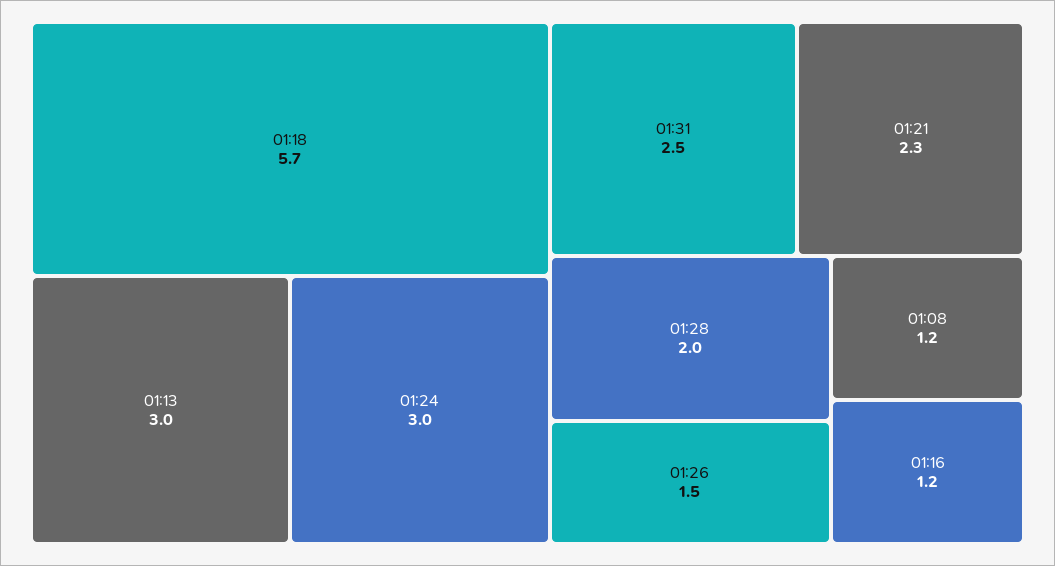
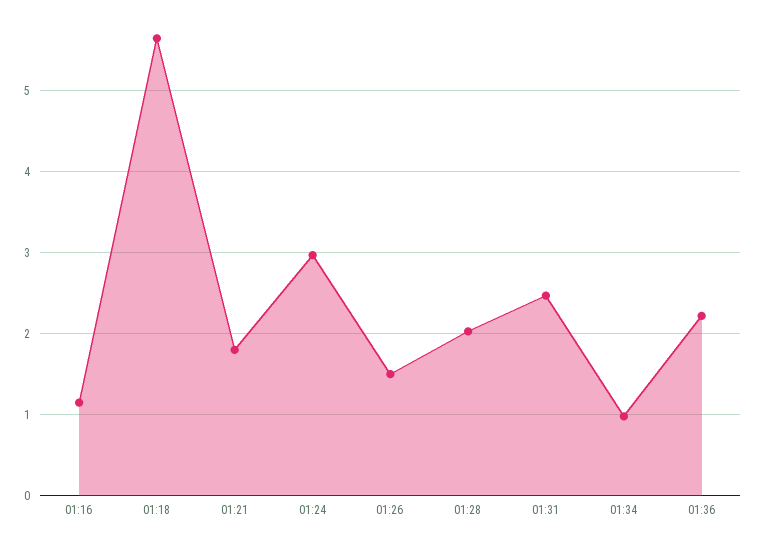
01:13: 3 -> none
01:21: 2.3 -> 1.8
01:08: 1.2 -> none
01:34: none -> 1
01:36: none -> 2.2

